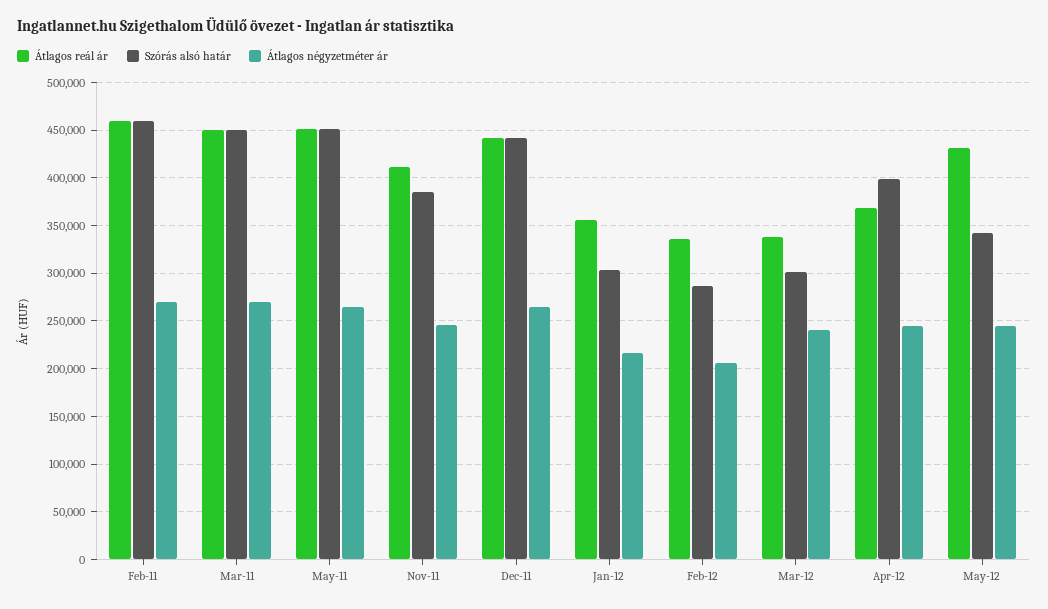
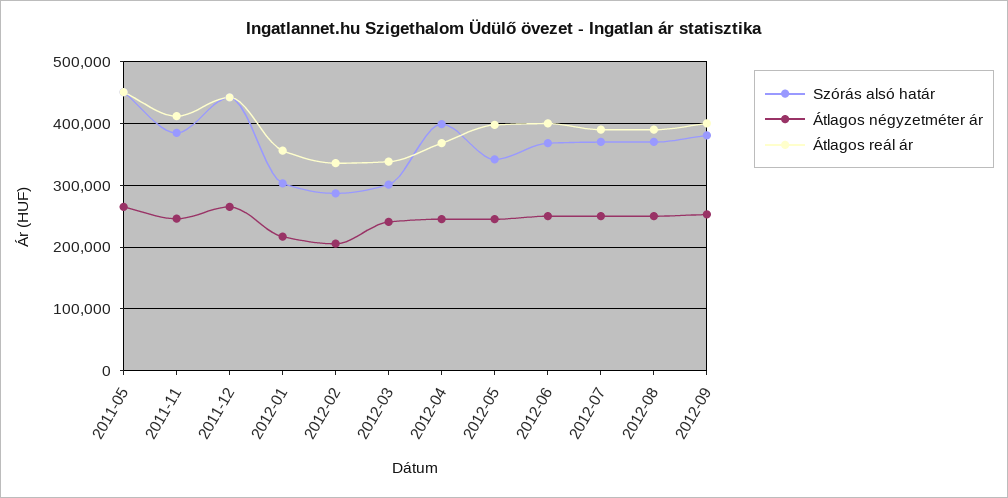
Átlagos reál ár, Feb-11: 460000 -> none
Szórás alsó határ, Feb-11: 460000 -> none
Átlagos négyzetméter ár, Feb-11: 270000 -> none
Átlagos reál ár, Mar-11: 450000 -> none
Szórás alsó határ, Mar-11: 450000 -> none
Átlagos négyzetméter ár, Mar-11: 270000 -> none
Átlagos reál ár, May-12: 430000 -> 400000
Szórás alsó határ, 2012-06: none -> 370000
Átlagos négyzetméter ár, 2012-06: none -> 250000
Átlagos reál ár, 2012-06: none -> 400000
Szórás alsó határ, 2012-07: none -> 370000
Átlagos négyzetméter ár, 2012-07: none -> 250000
Átlagos reál ár, 2012-07: none -> 390000
Szórás alsó határ, 2012-08: none -> 370000
Átlagos négyzetméter ár, 2012-08: none -> 250000
Átlagos reál ár, 2012-08: none -> 390000
Szórás alsó határ, 2012-09: none -> 380000
Átlagos négyzetméter ár, 2012-09: none -> 250000
Átlagos reál ár, 2012-09: none -> 400000

